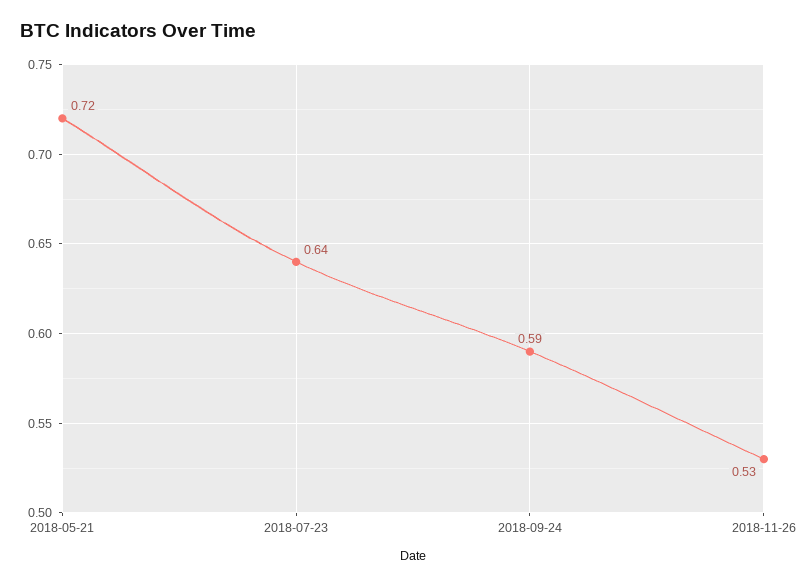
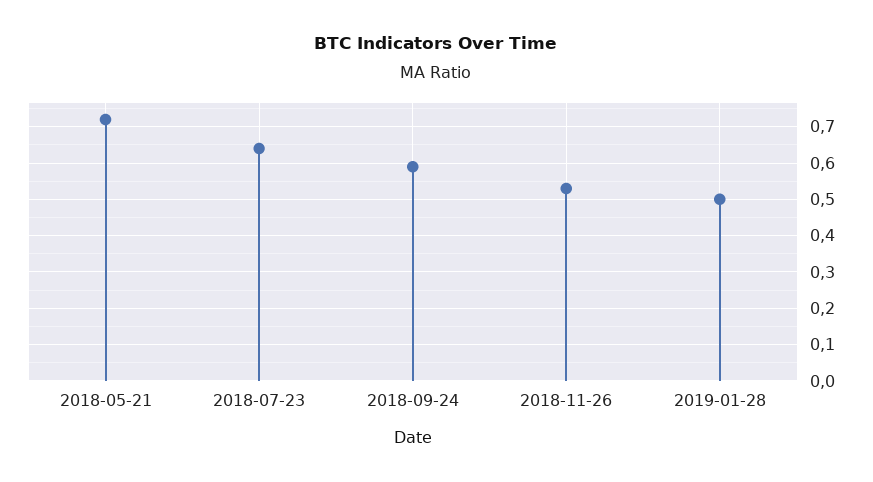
2019-01-28: none -> 0.5

